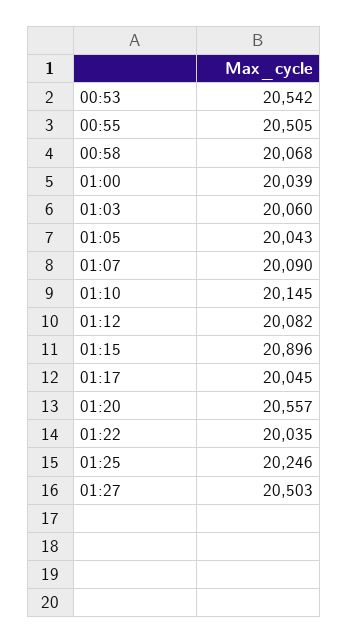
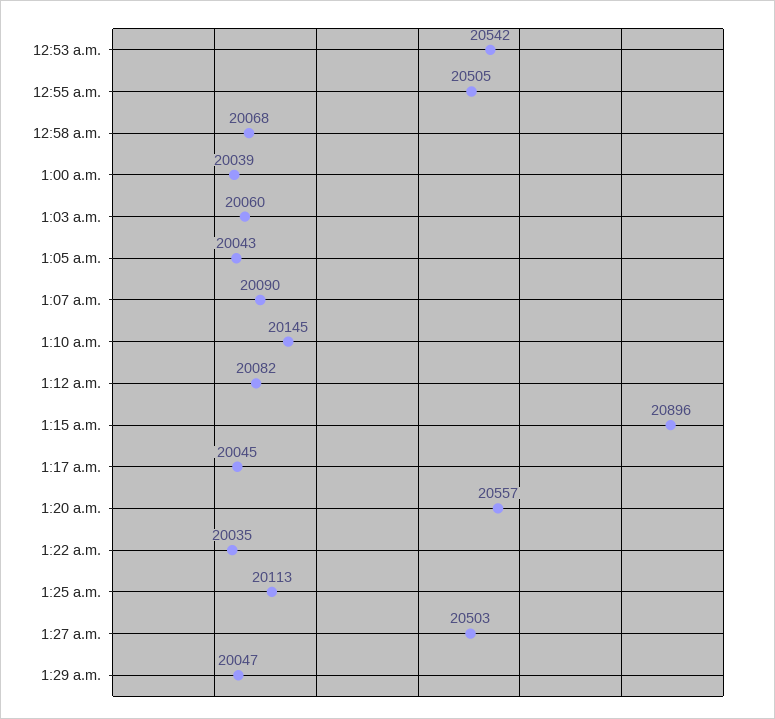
01:25: 20246 -> 20113
1:29 a.m.: none -> 20047

